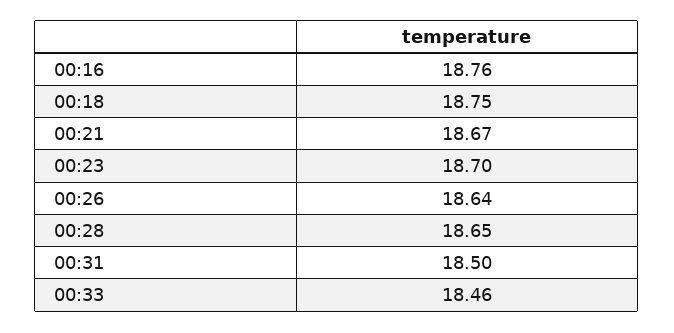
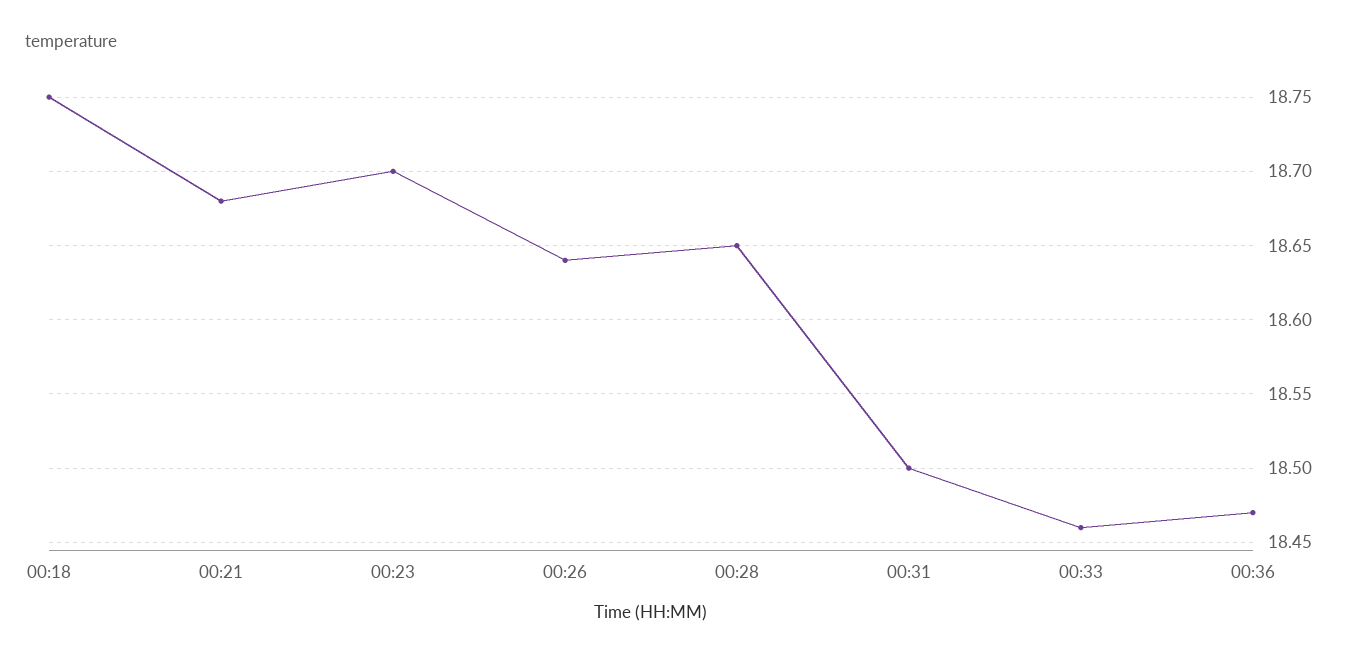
00:16: 18.76 -> none
00:21: 18.67 -> 18.68
00:36: none -> 18.47

